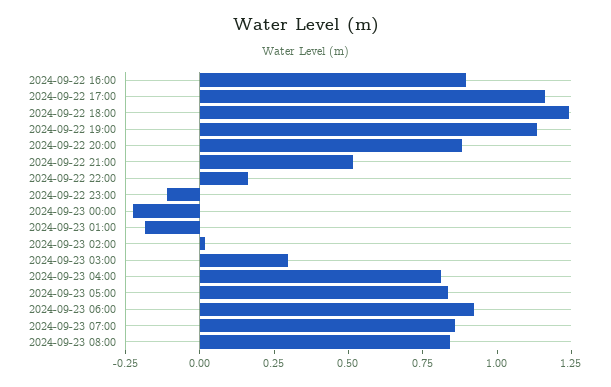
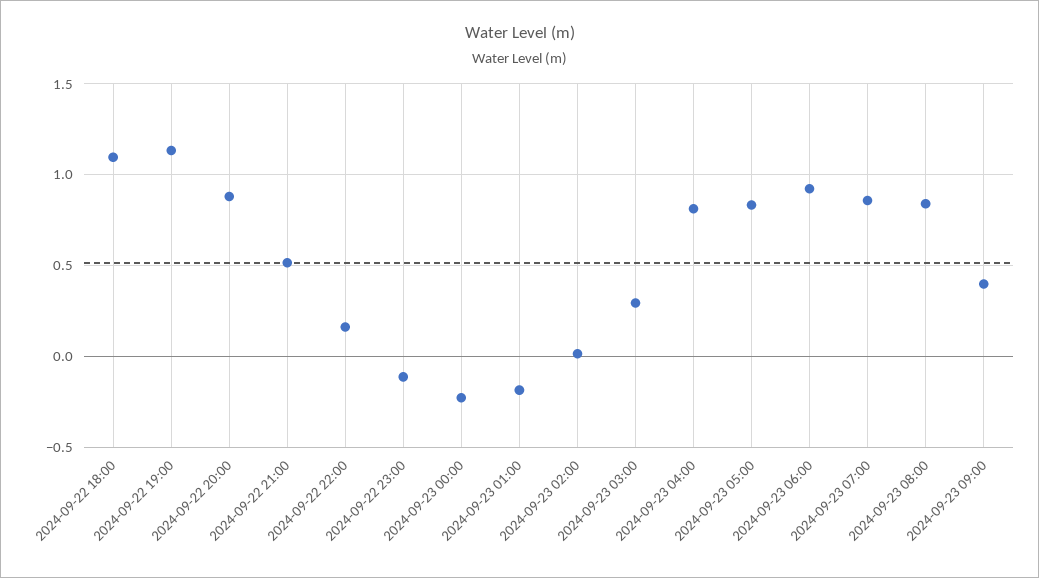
2024-09-22 16:00: 0.9 -> none
2024-09-22 17:00: 1.15 -> none
2024-09-22 18:00: 1.25 -> 1.1
2024-09-23 09:00: none -> 0.4

